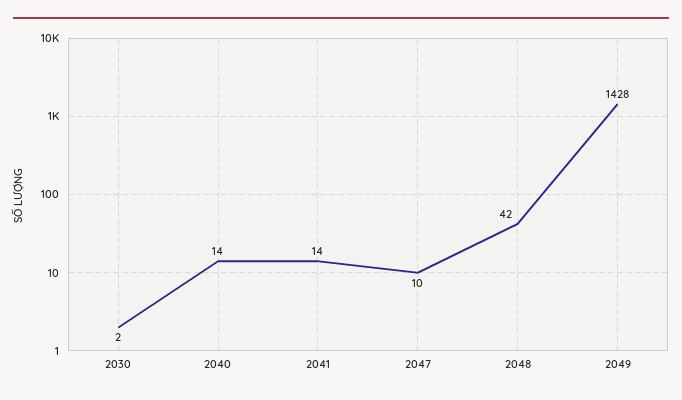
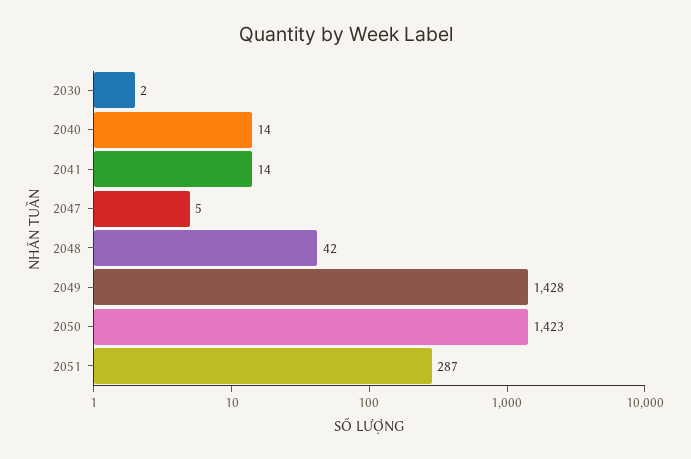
2047: 10 -> 5
2050: none -> 1423
2051: none -> 287

